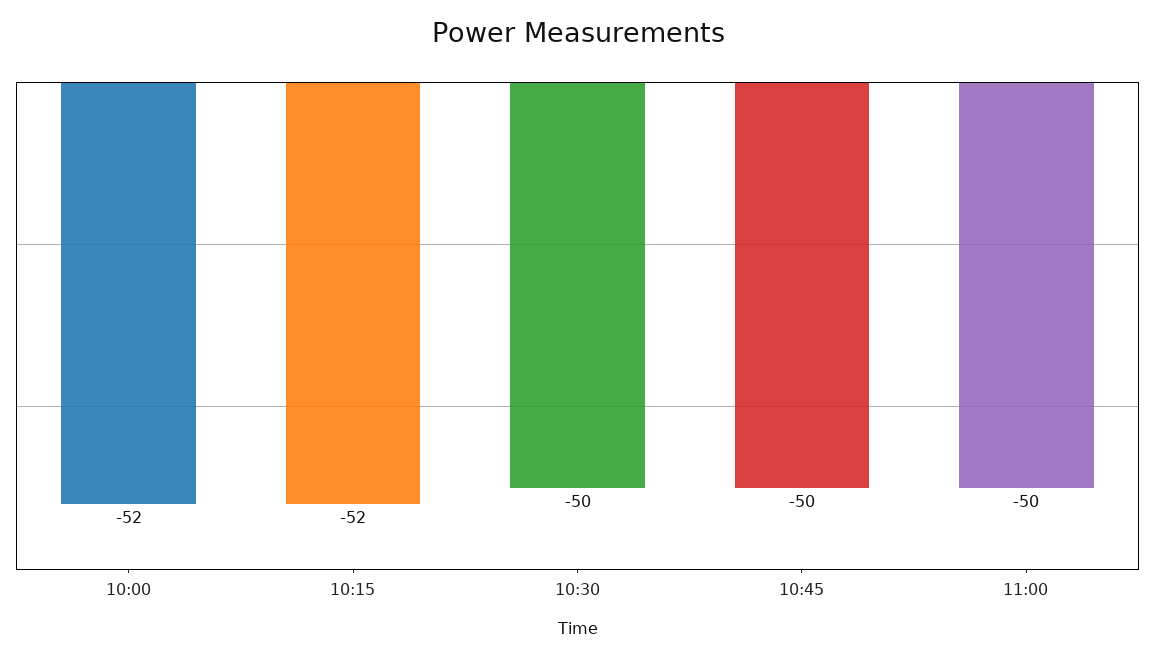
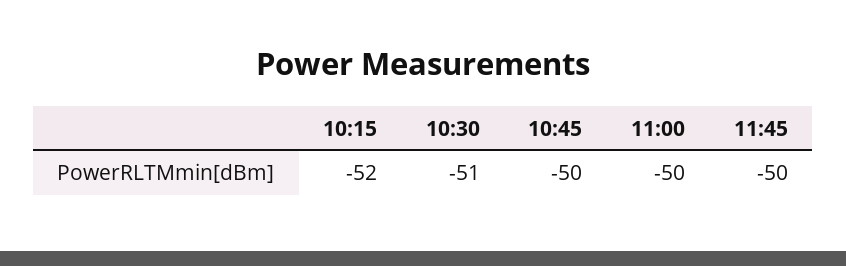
10:00: -52 -> none
10:30: -50 -> -51
11:45: none -> -50

